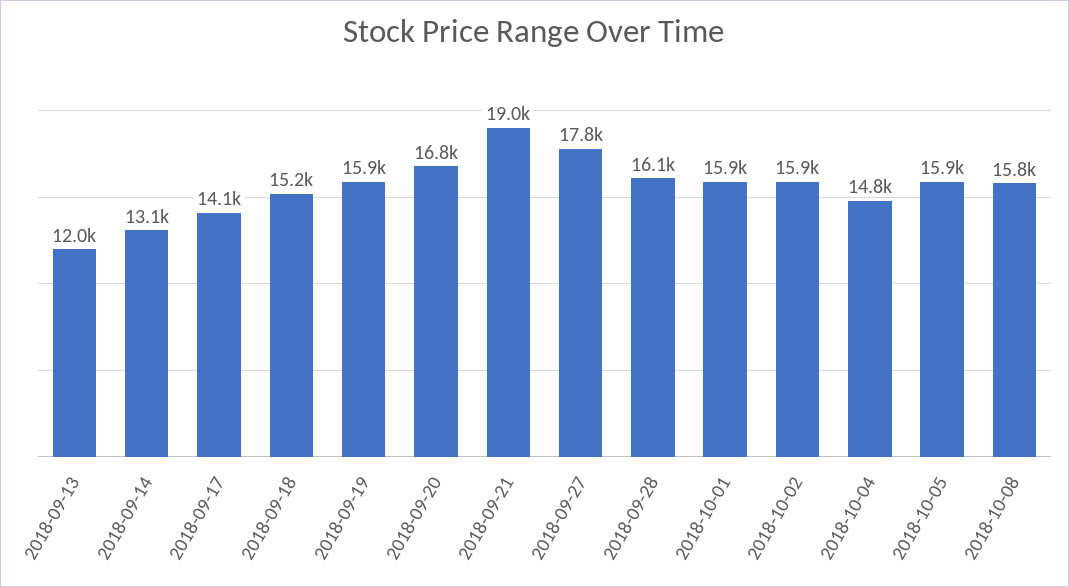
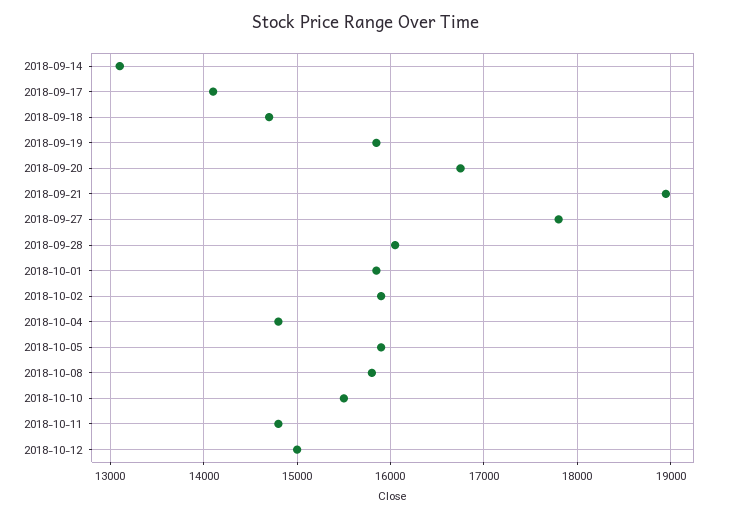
2018-09-13: 12000 -> none
2018-09-18: 15200 -> 14700
2018-10-10: none -> 15500
2018-10-11: none -> 14800
2018-10-12: none -> 15000

